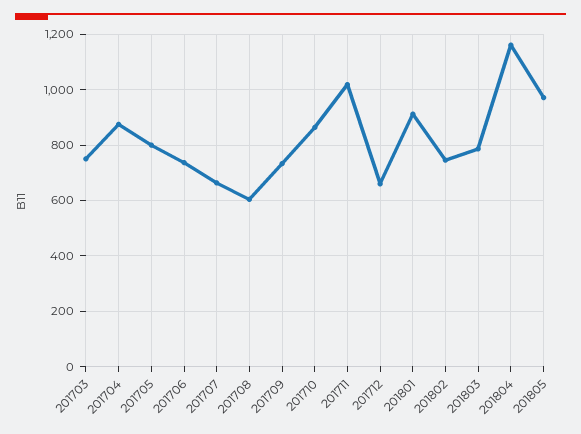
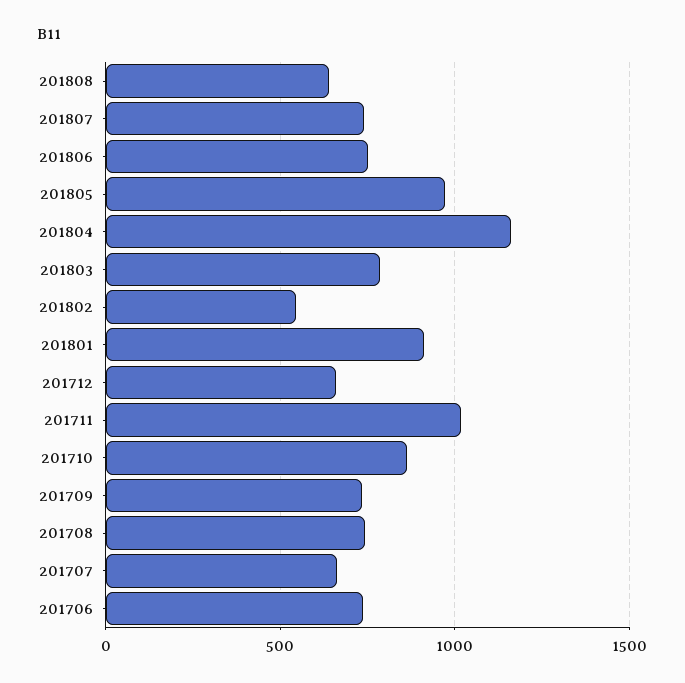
201703: 750 -> none
201704: 875 -> none
201705: 800 -> none
201708: 600 -> 750
201802: 750 -> 550
201808: none -> 650
201807: none -> 750
201806: none -> 750

